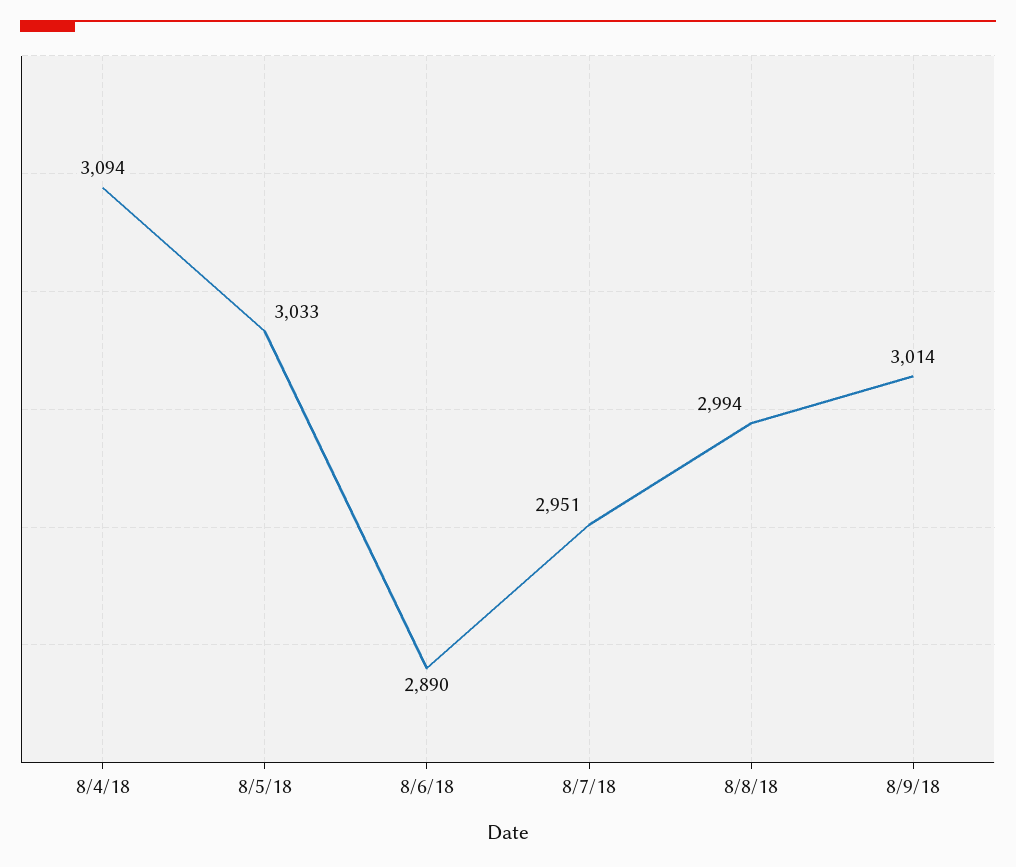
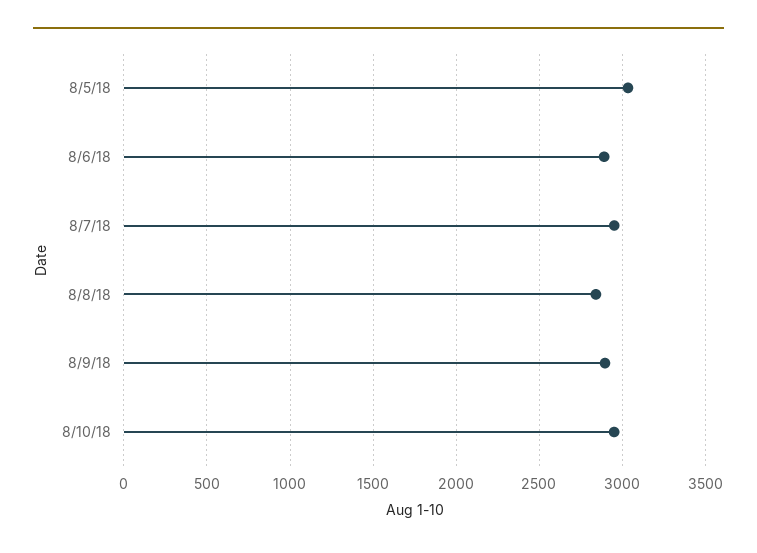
8/4/18: 3094 -> none
8/8/18: 2994 -> 2850
8/9/18: 3014 -> 2900
8/10/18: none -> 2950

